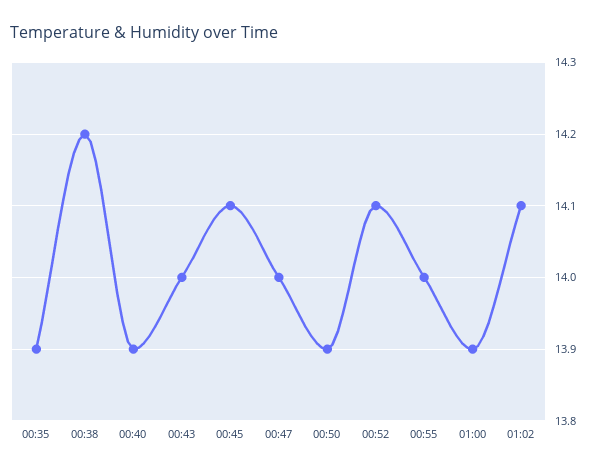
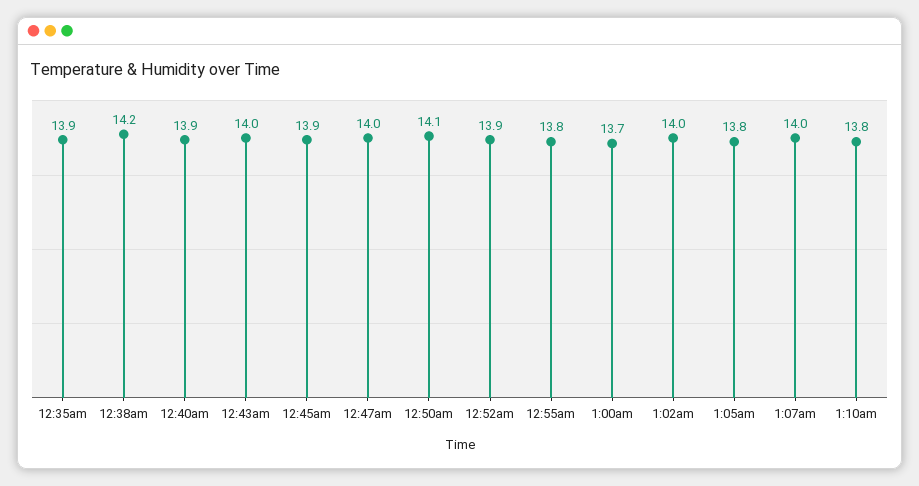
00:45: 14.1 -> 13.9
00:50: 13.9 -> 14.1
00:52: 14.1 -> 13.9
00:55: 14 -> 13.8
01:00: 13.9 -> 13.7
01:02: 14.1 -> 14
1:05am: none -> 13.8
1:07am: none -> 14
1:10am: none -> 13.8

